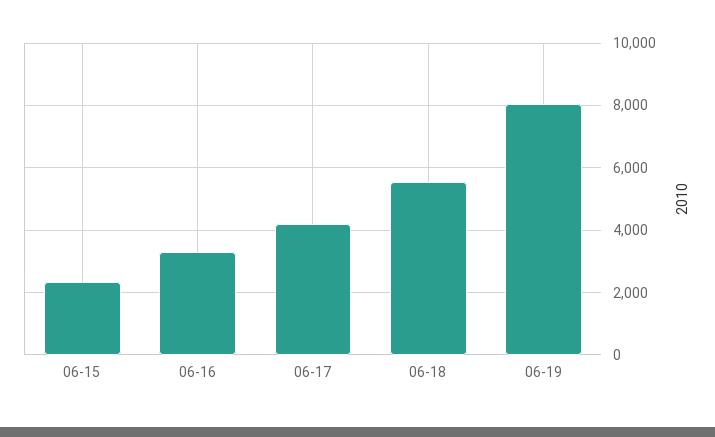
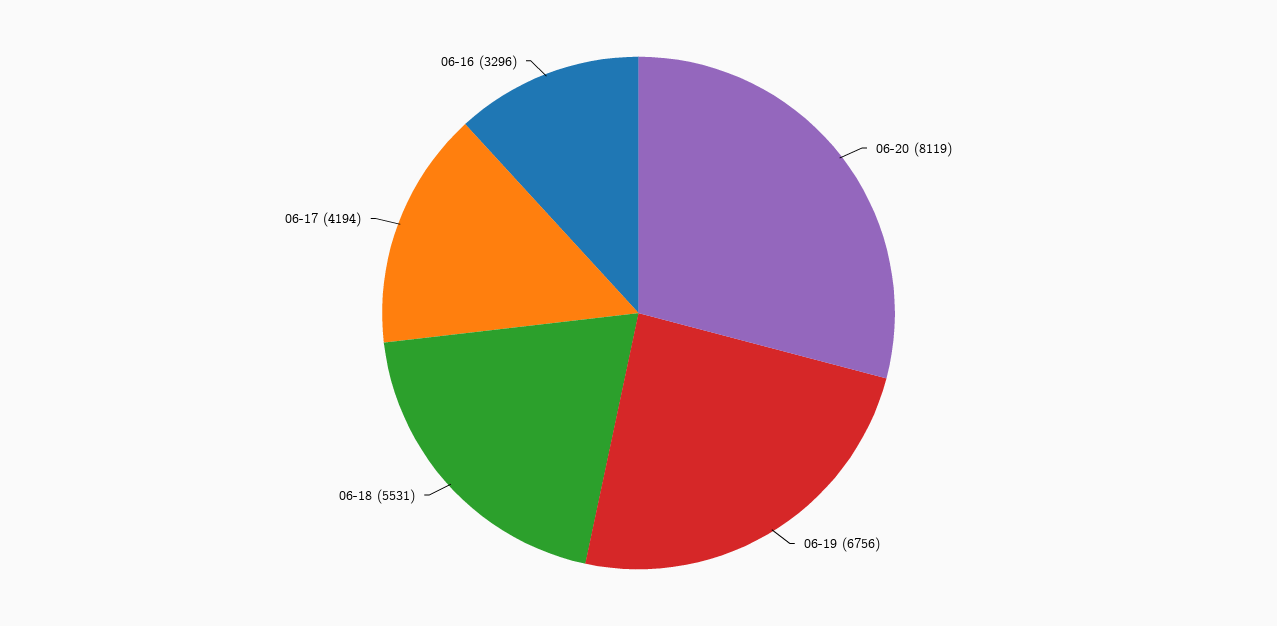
06-15: 2400 -> none
06-19: 8000 -> 6756
06-20: none -> 8119

